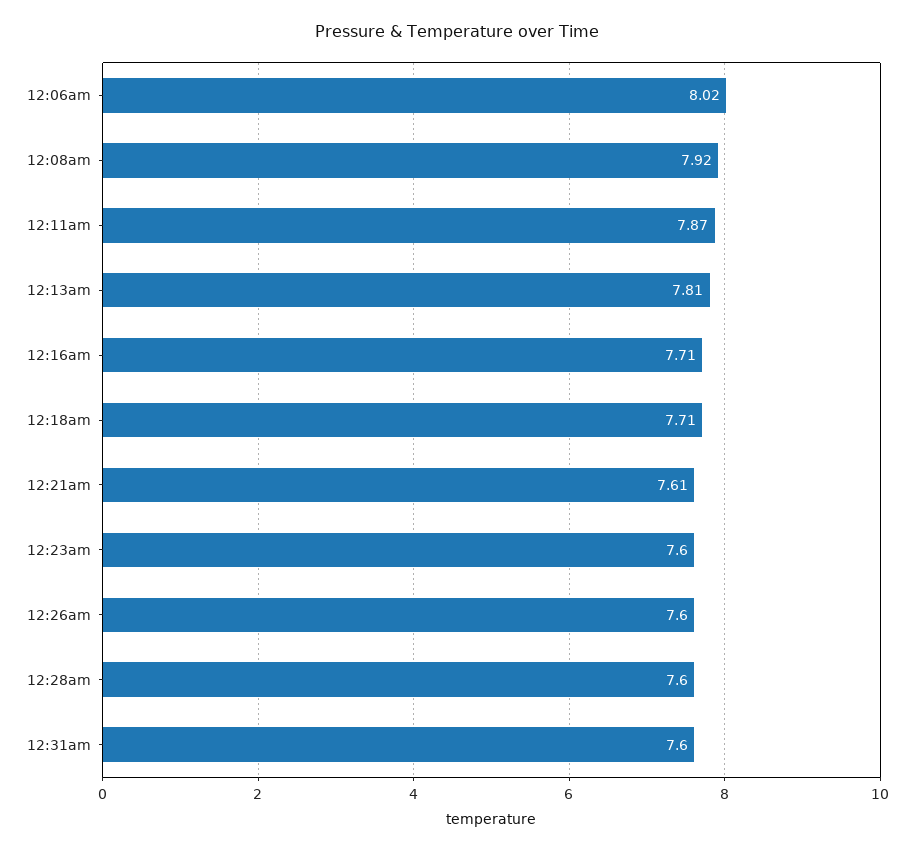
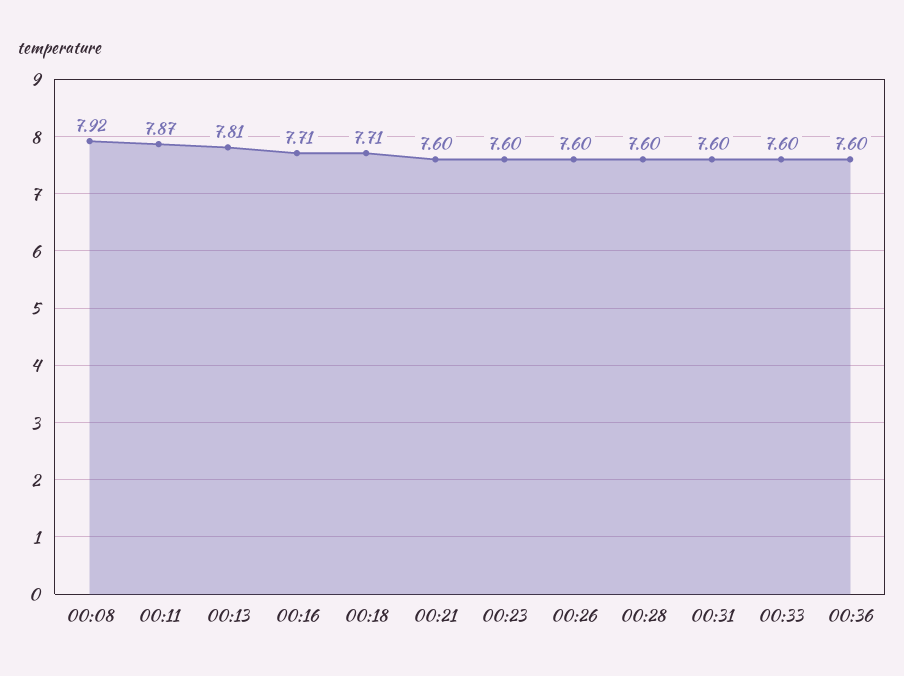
12:06am: 8.02 -> none
12:21am: 7.61 -> 7.6
00:33: none -> 7.6
00:36: none -> 7.6

